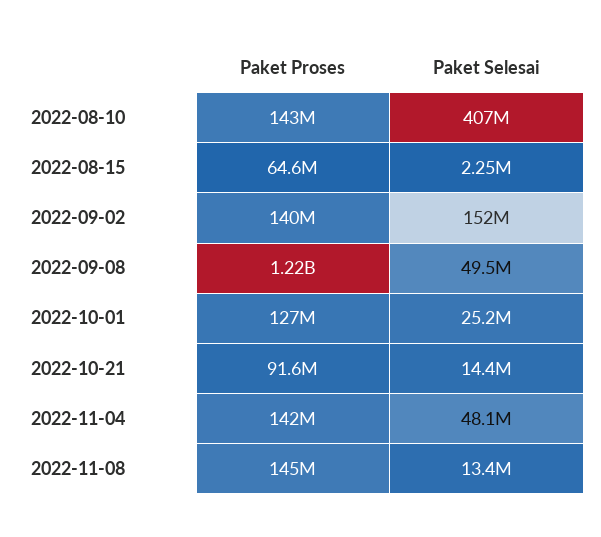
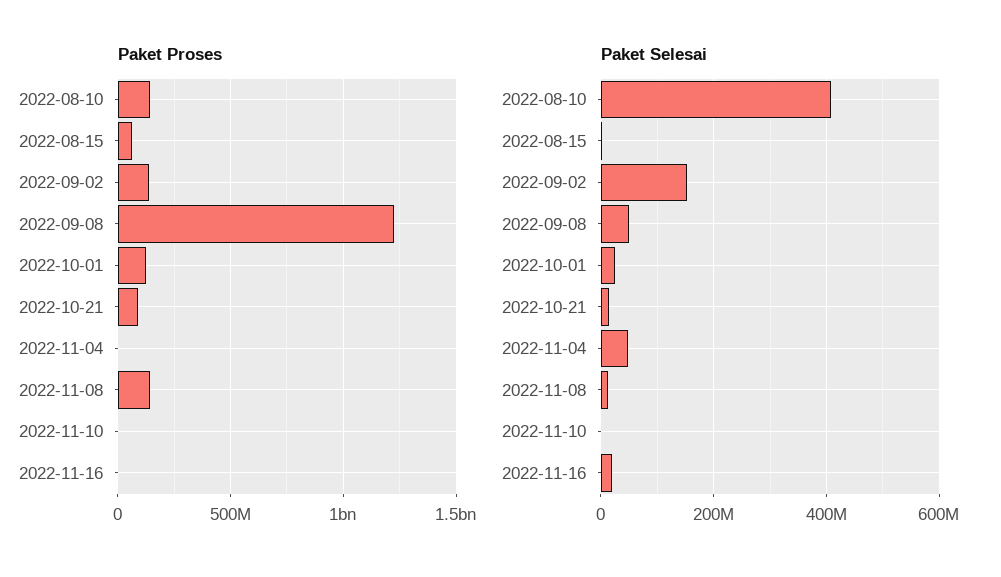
Paket Proses, 2022-11-04: 142000000 -> 0
Paket Proses, 2022-11-10: none -> 0
Paket Proses, 2022-11-16: none -> 0
Paket Selesai, 2022-11-10: none -> 0
Paket Selesai, 2022-11-16: none -> 20000000

